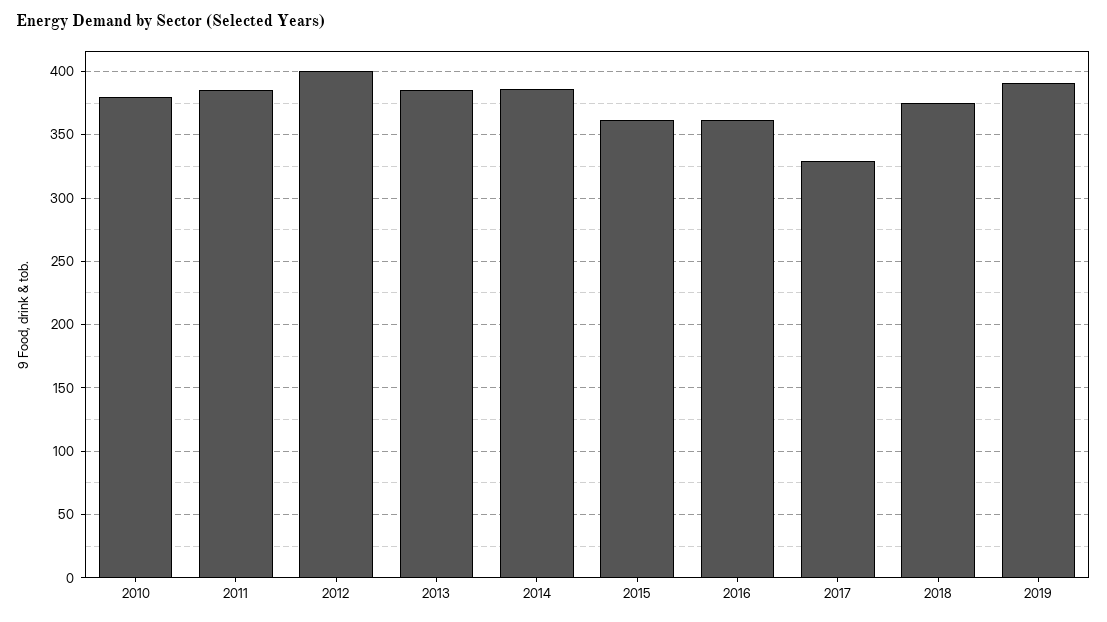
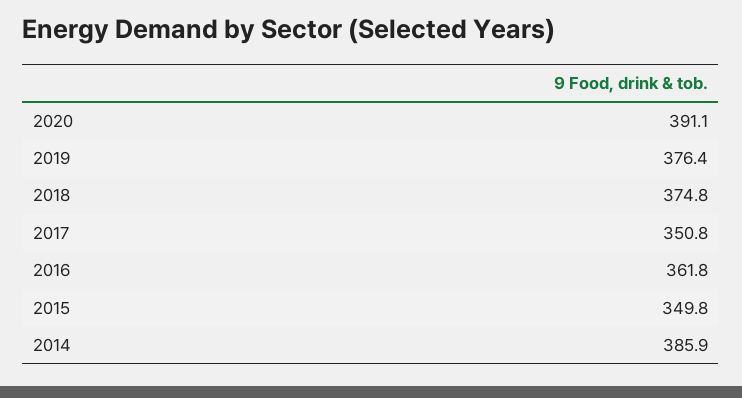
2010: 380 -> none
2011: 385 -> none
2012: 400 -> none
2013: 385 -> none
2015: 360 -> 349.8
2017: 330 -> 350.8
2019: 390 -> 376.4
2020: none -> 391.1

